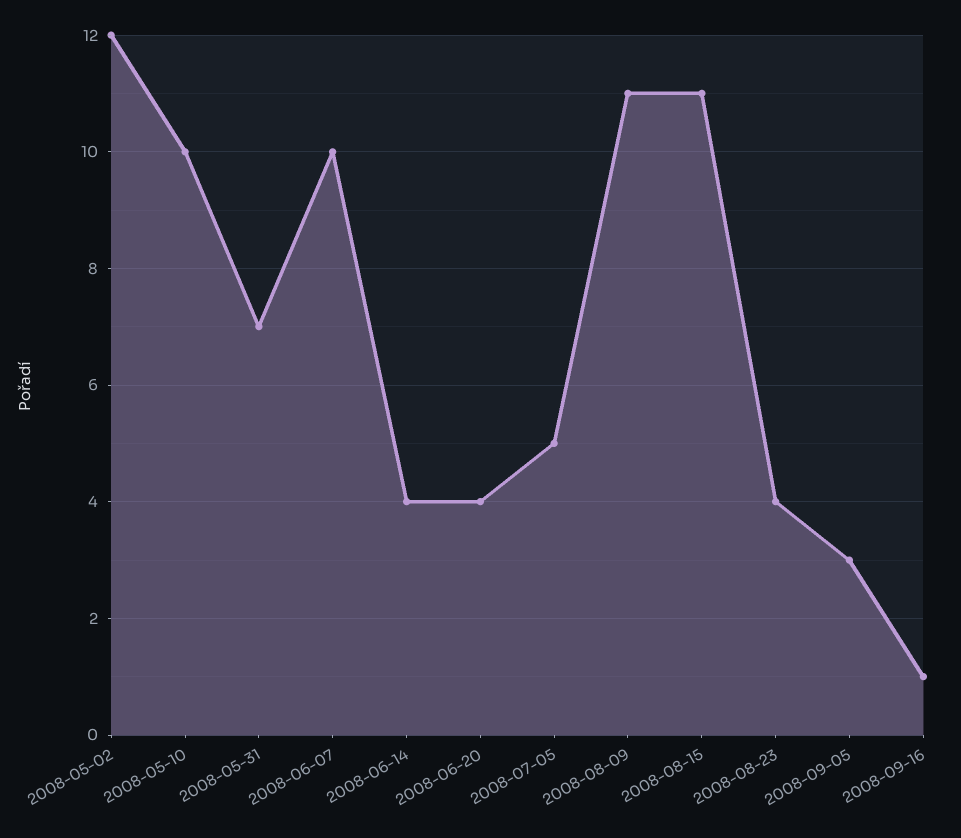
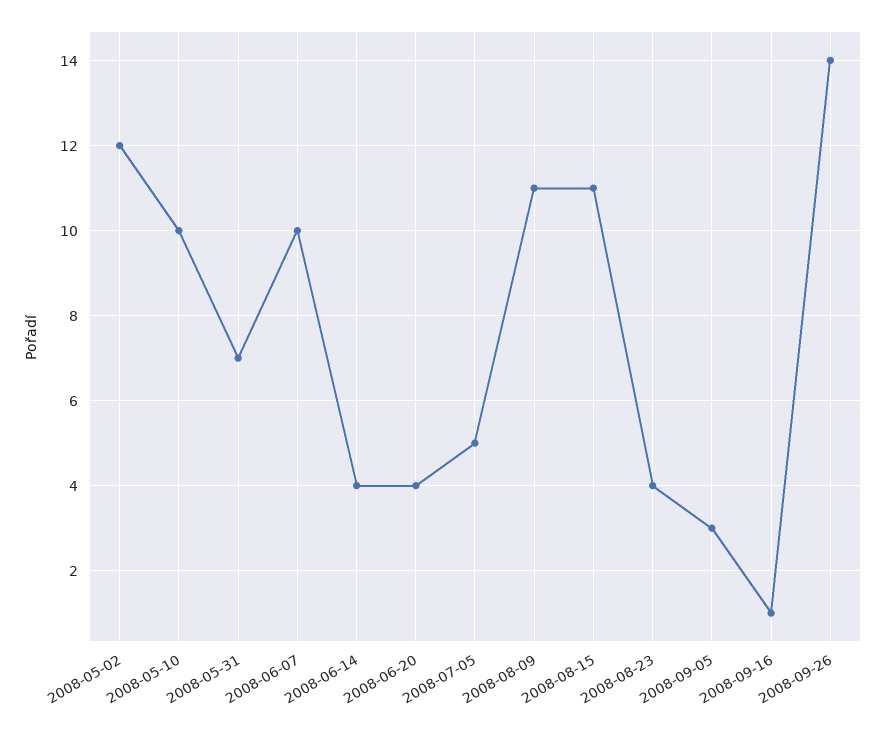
2008-09-26: none -> 14

